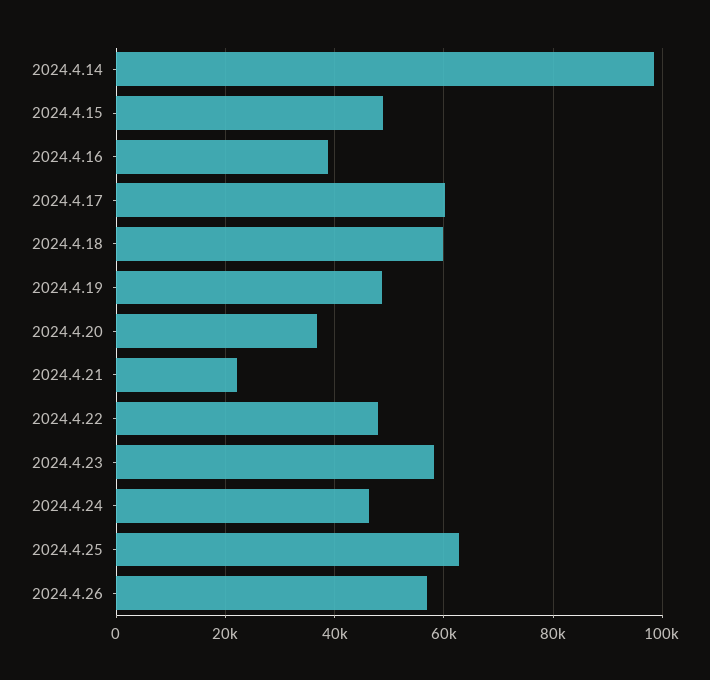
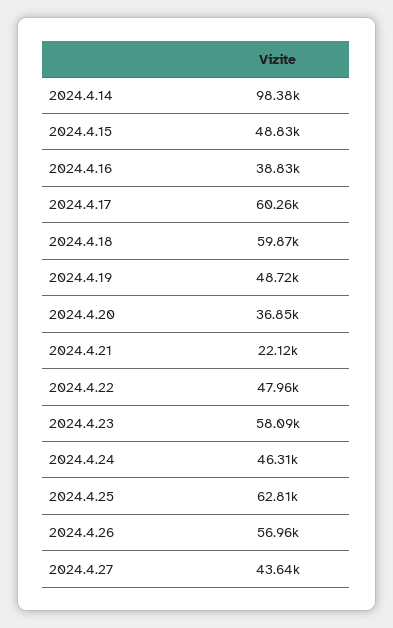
2024.4.27: none -> 43640

